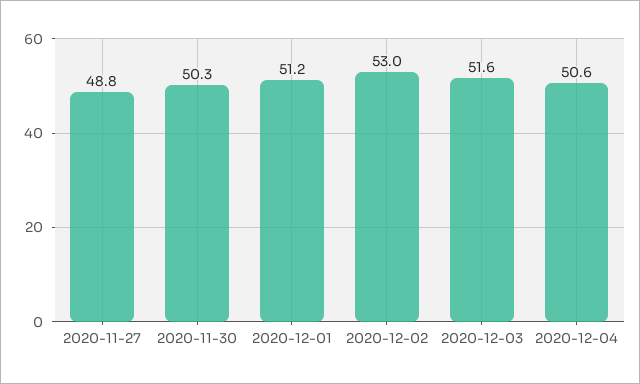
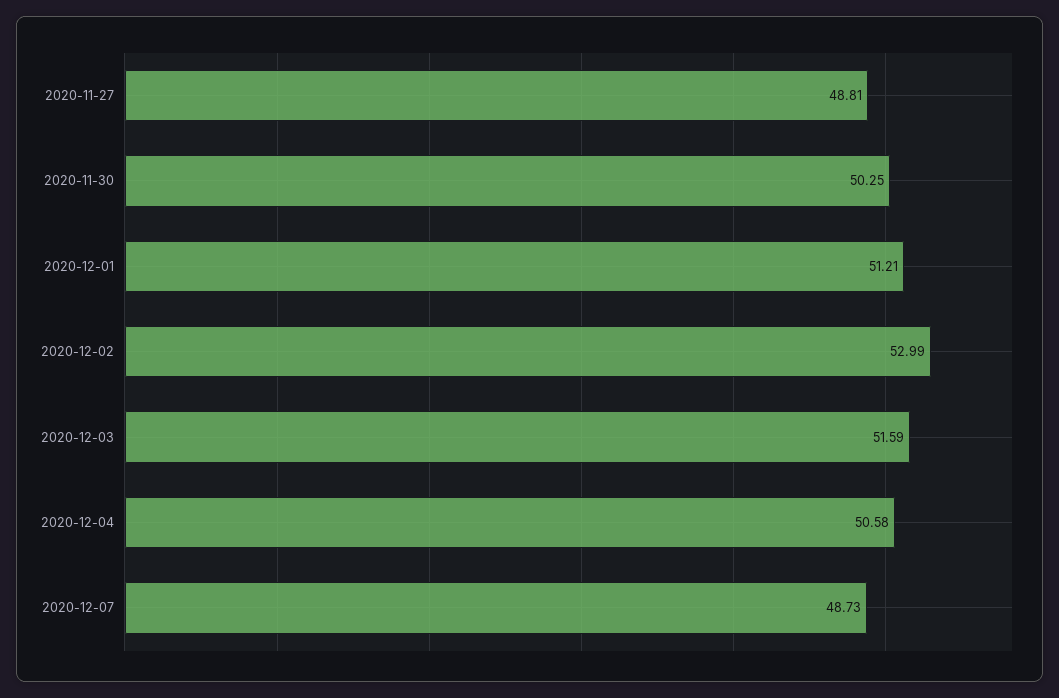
2020-12-07: none -> 48.73

